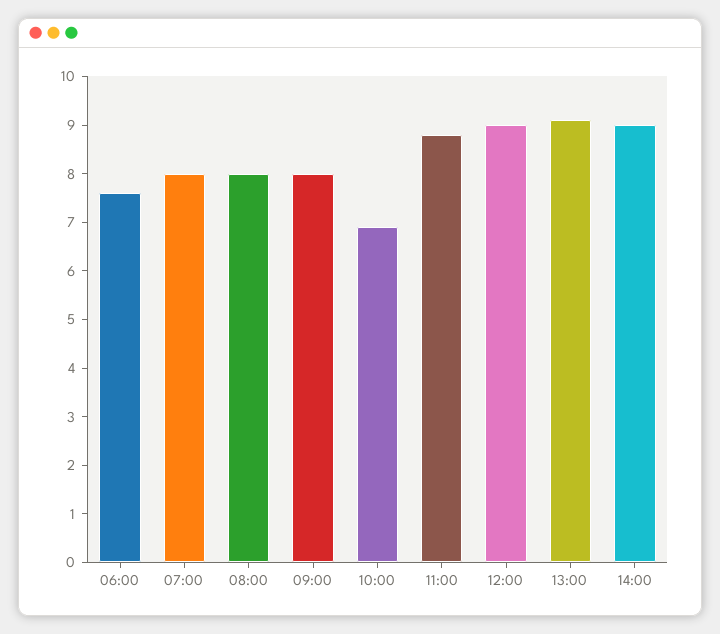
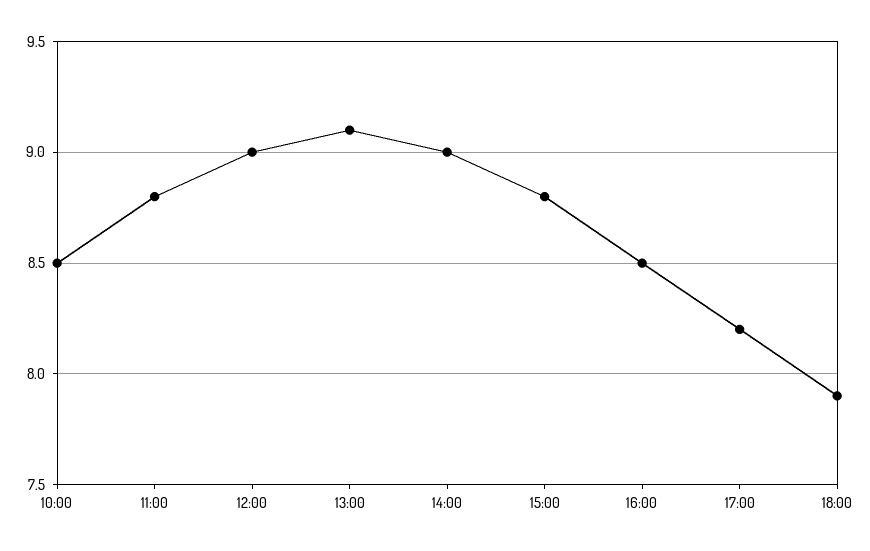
06:00: 7.5 -> none
07:00: 8 -> none
08:00: 8 -> none
09:00: 8 -> none
10:00: 7 -> 8.5
15:00: none -> 8.8
16:00: none -> 8.5
17:00: none -> 8.2
18:00: none -> 7.9

